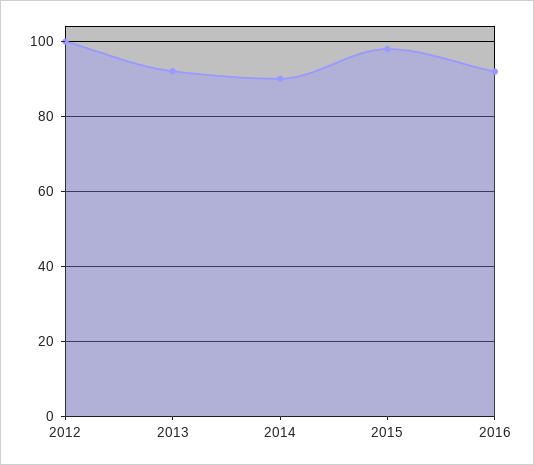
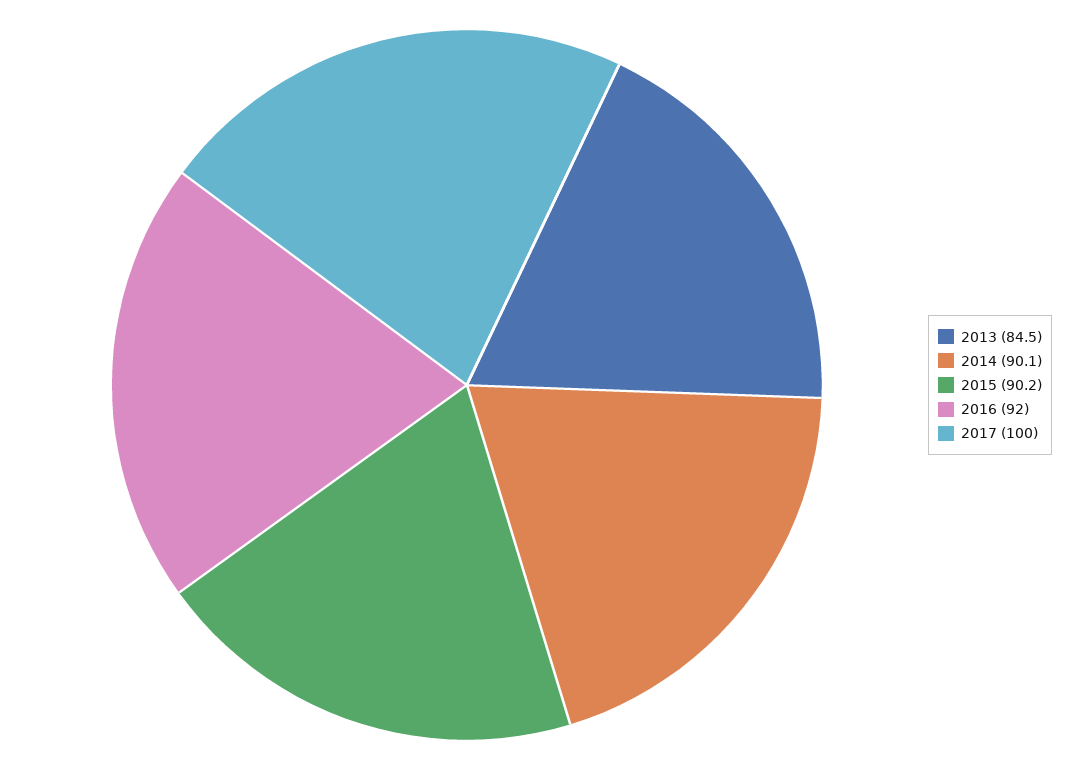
2012: 100 -> none
2013: 92 -> 84.5
2015: 98 -> 90.2
2017: none -> 100

